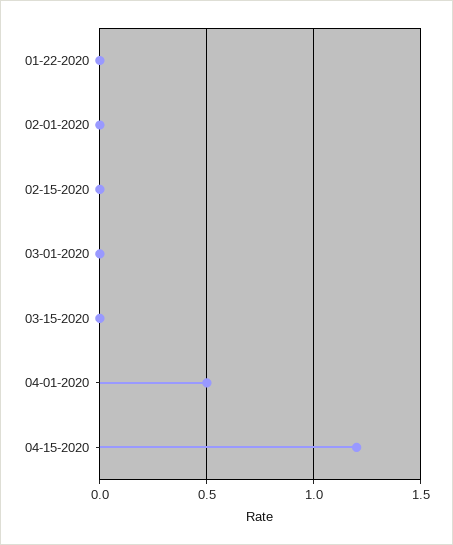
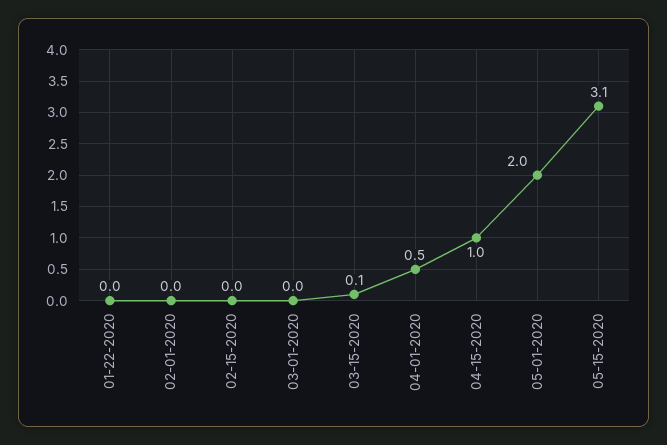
03-15-2020: 0 -> 0.1
04-15-2020: 1.2 -> 1
05-01-2020: none -> 2
05-15-2020: none -> 3.1

